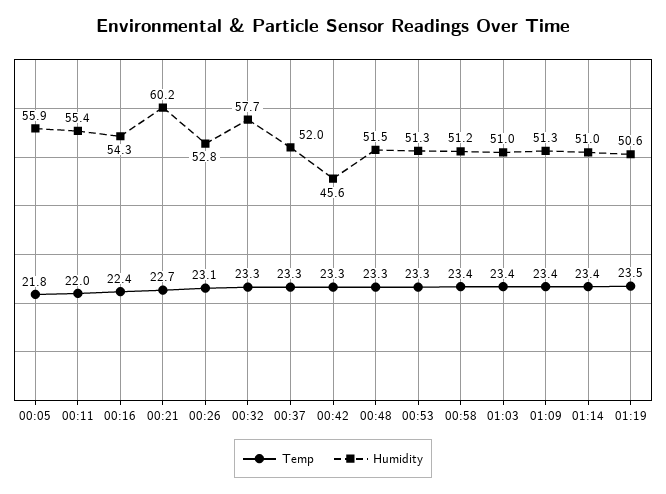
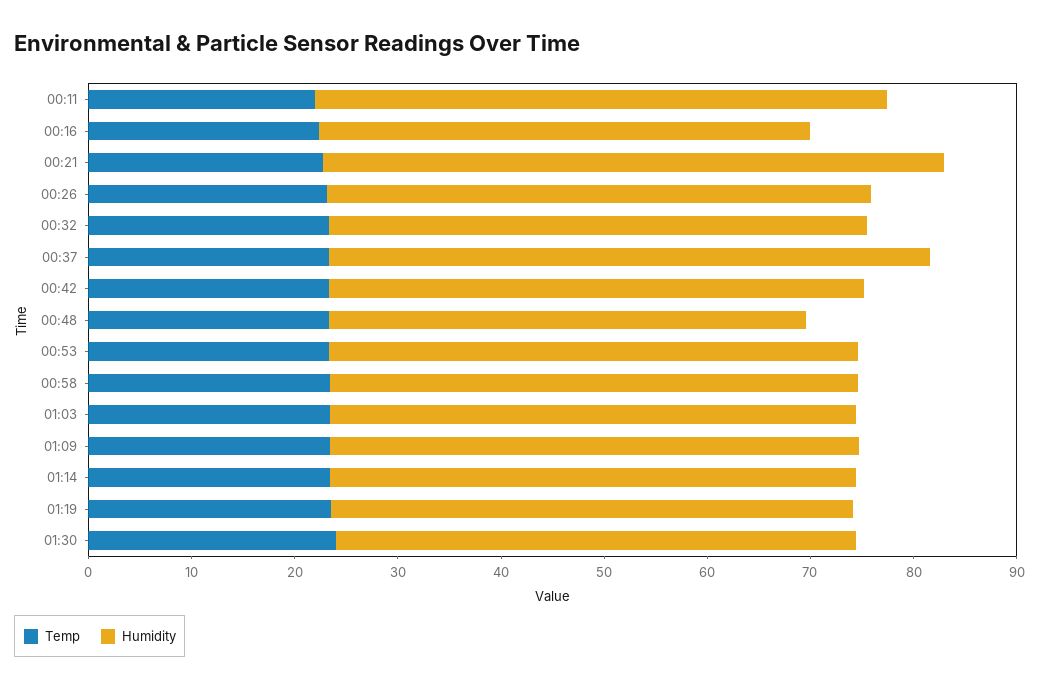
Temp, 00:05: 21.8 -> none
Humidity, 00:05: 55.9 -> none
Humidity, 00:16: 54.3 -> 48
Humidity, 00:32: 57.7 -> 52
Humidity, 00:37: 52 -> 58
Humidity, 00:42: 45.6 -> 52
Humidity, 00:48: 51.5 -> 46
Temp, 01:30: none -> 24
Humidity, 01:30: none -> 50

